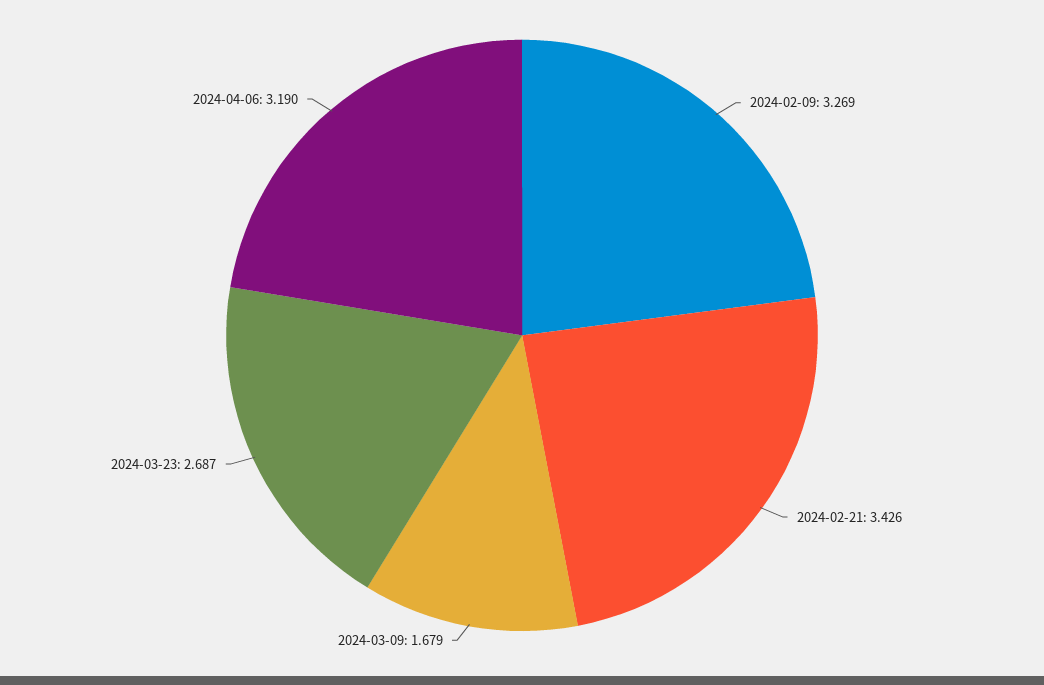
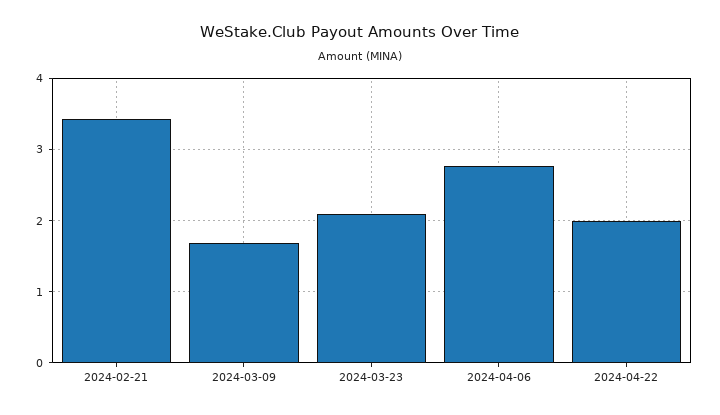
2024-02-09: 3.269 -> none
2024-03-23: 2.687 -> 2.1
2024-04-06: 3.19 -> 2.8
2024-04-22: none -> 2

